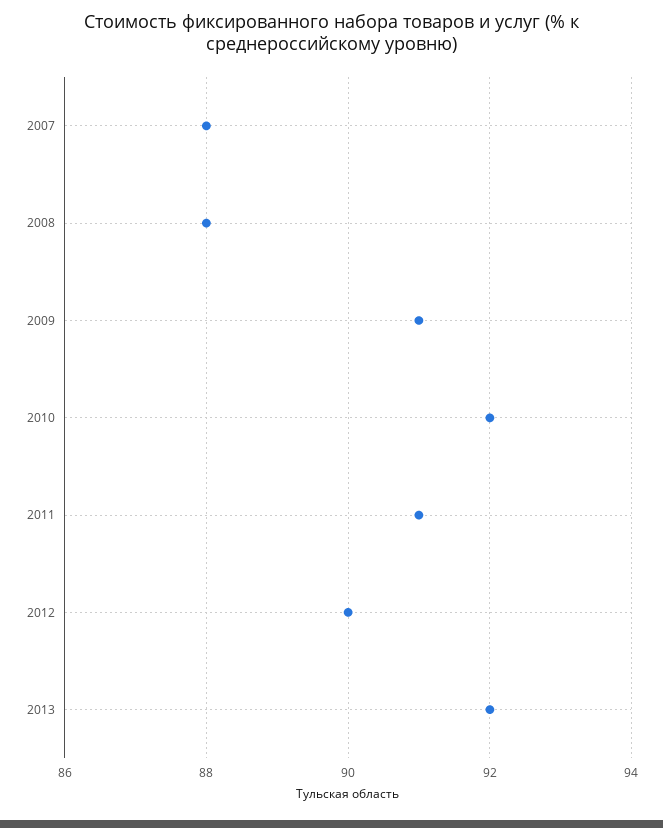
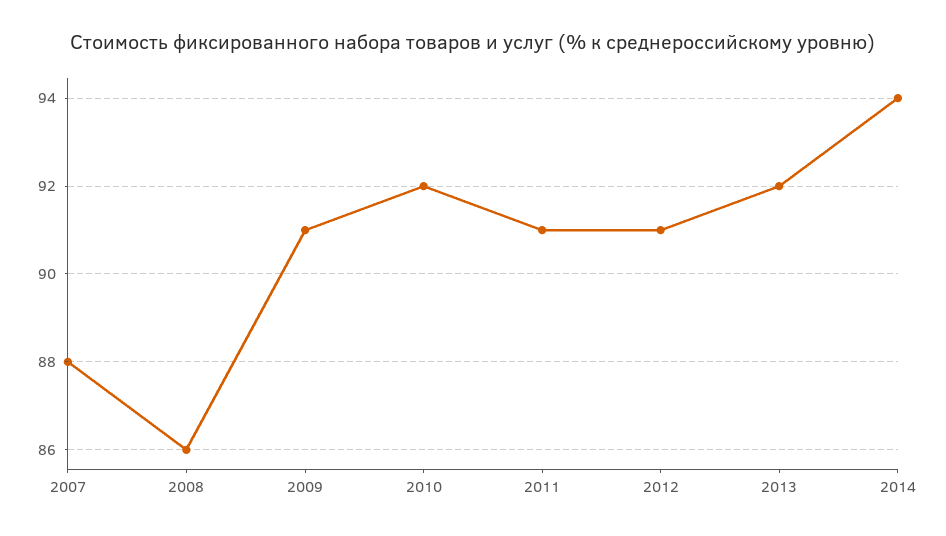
2008: 88 -> 86
2012: 90 -> 91
2014: none -> 94

